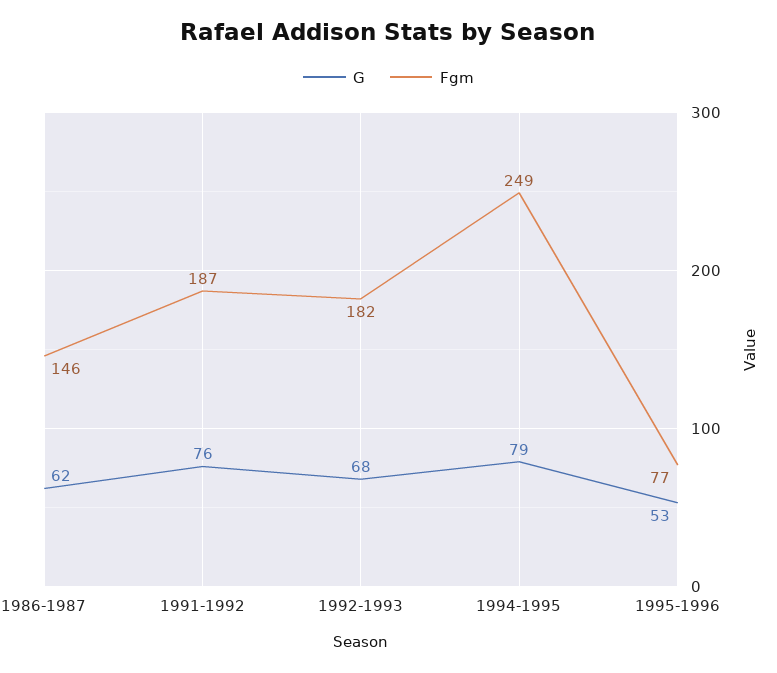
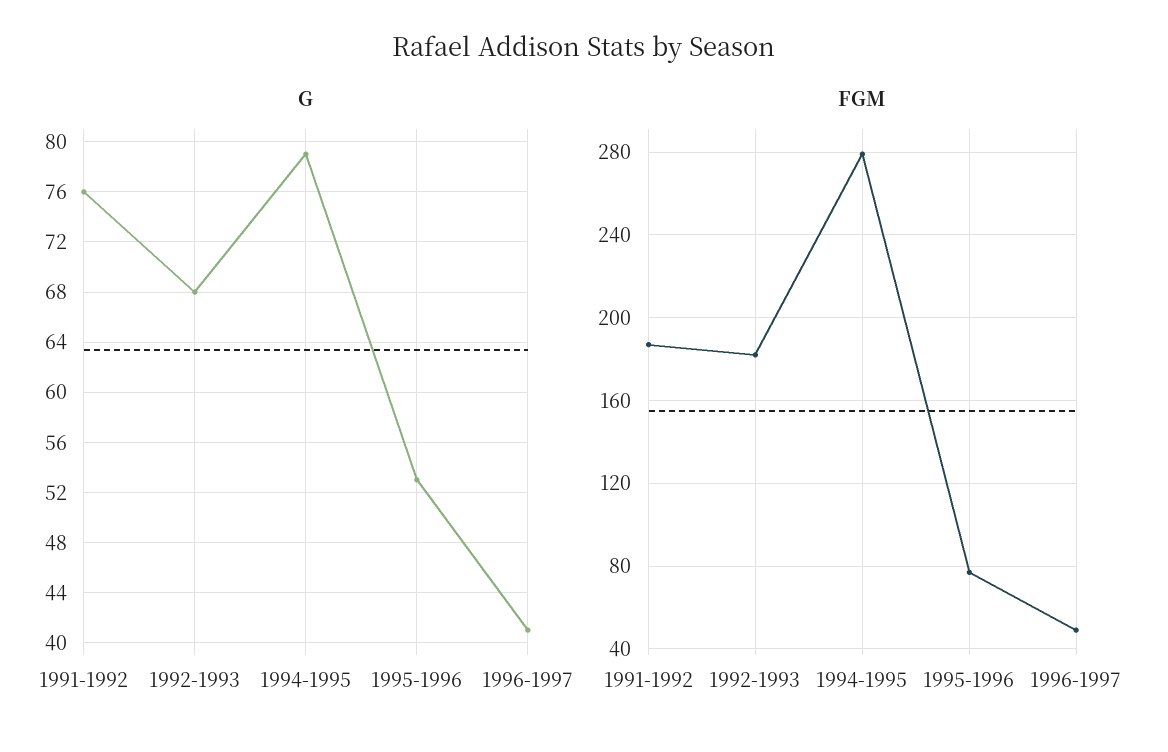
G, 1986-1987: 62 -> none
Fgm, 1986-1987: 146 -> none
Fgm, 1994-1995: 249 -> 280
G, 1996-1997: none -> 41
Fgm, 1996-1997: none -> 50

